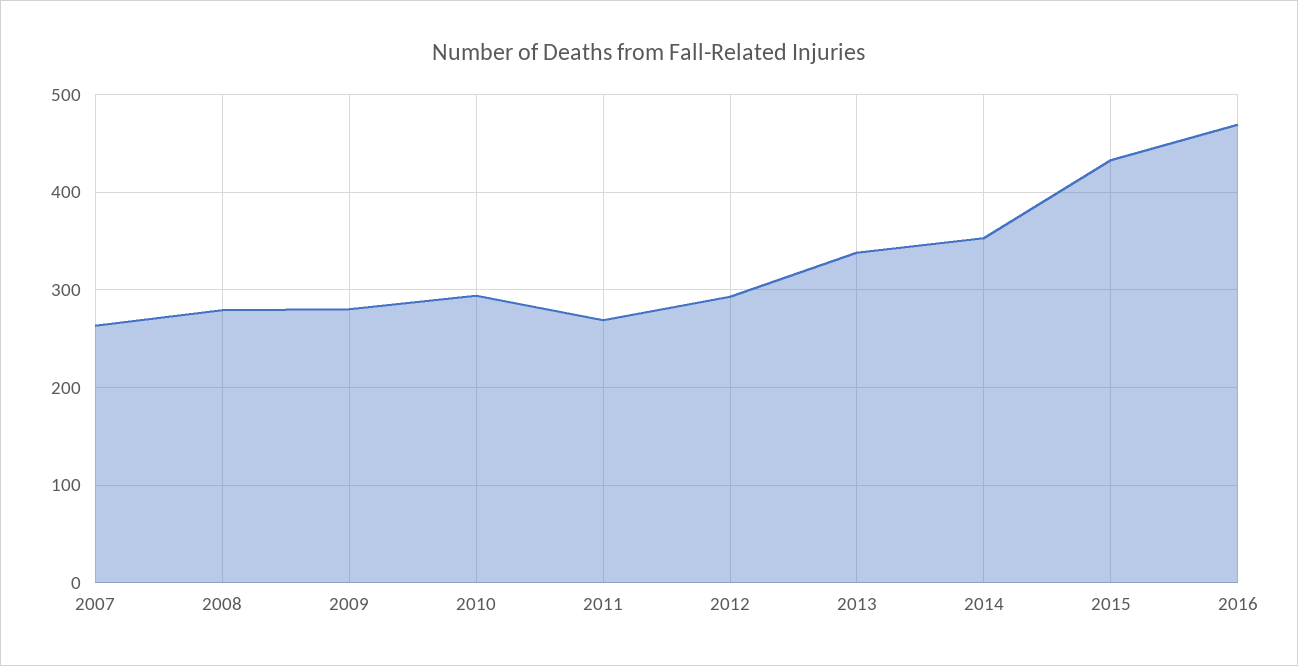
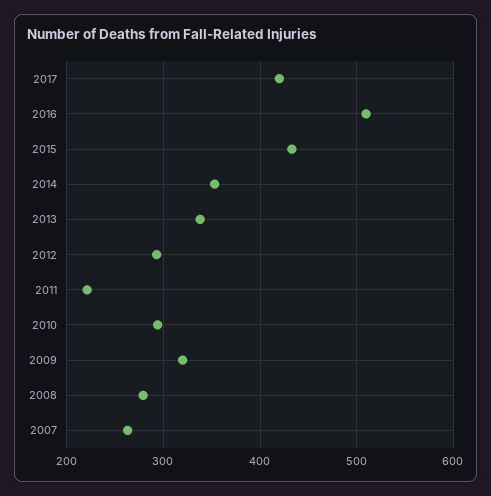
2009: 280 -> 320
2011: 270 -> 220
2016: 470 -> 510
2017: none -> 420

